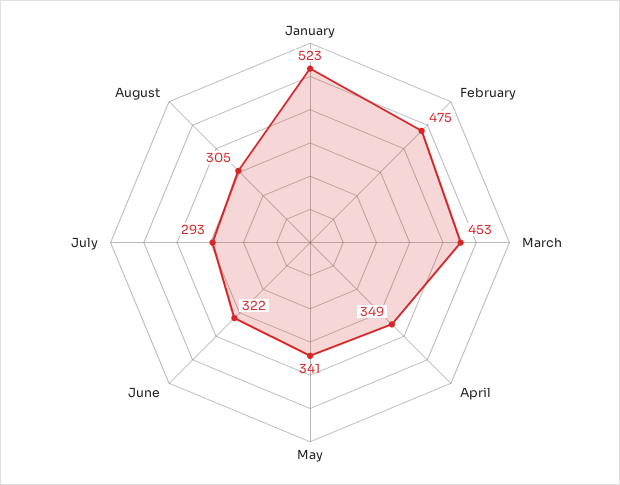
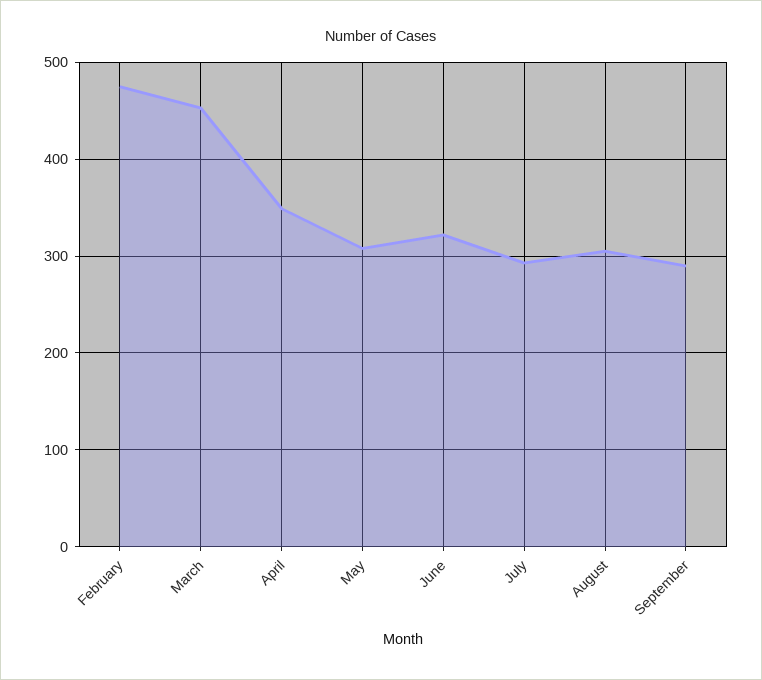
January: 523 -> none
May: 341 -> 310
September: none -> 290

